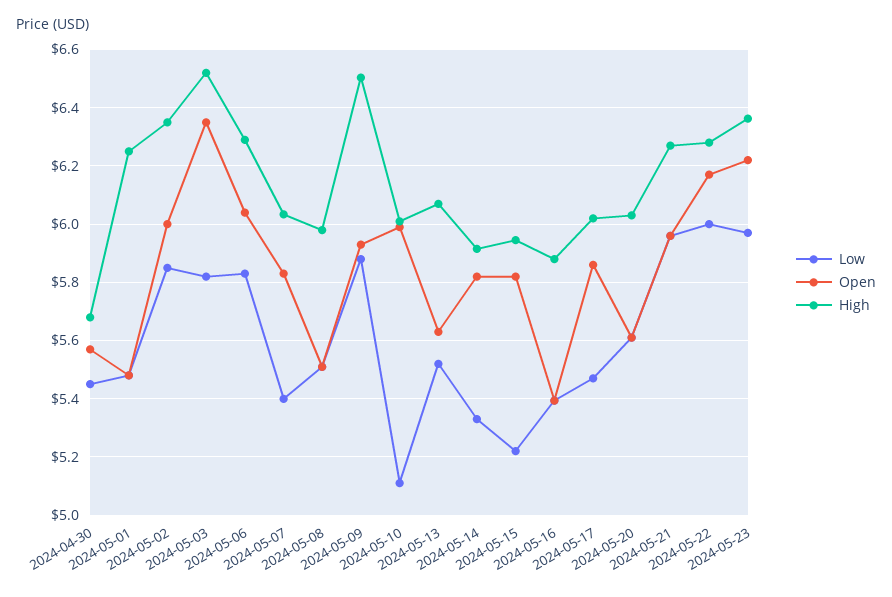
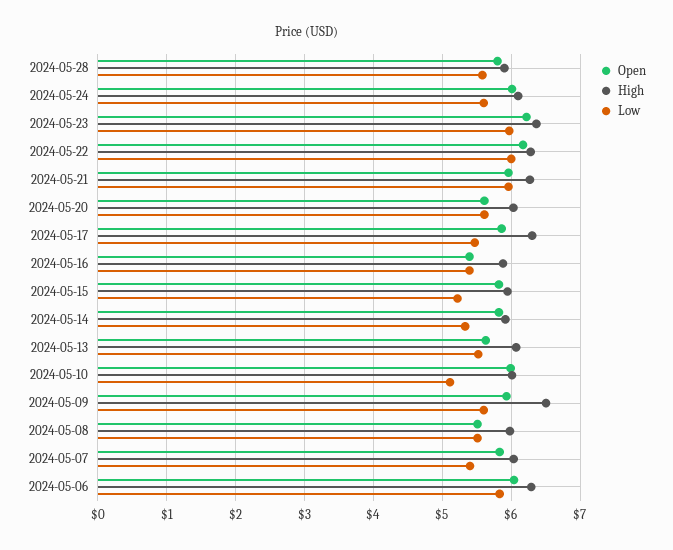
Low, 2024-04-30: 5.45 -> none
Open, 2024-04-30: 5.575 -> none
High, 2024-04-30: 5.675 -> none
Low, 2024-05-01: 5.475 -> none
Open, 2024-05-01: 5.475 -> none
High, 2024-05-01: 6.25 -> none
Low, 2024-05-02: 5.85 -> none
Open, 2024-05-02: 6 -> none
High, 2024-05-02: 6.35 -> none
Low, 2024-05-03: 5.825 -> none
Open, 2024-05-03: 6.35 -> none
High, 2024-05-03: 6.525 -> none
Low, 2024-05-09: 5.875 -> 5.6
High, 2024-05-17: 6.025 -> 6.3
Open, 2024-05-28: none -> 5.8
High, 2024-05-28: none -> 5.9
Low, 2024-05-28: none -> 5.6
Open, 2024-05-24: none -> 6
High, 2024-05-24: none -> 6.1
Low, 2024-05-24: none -> 5.6

